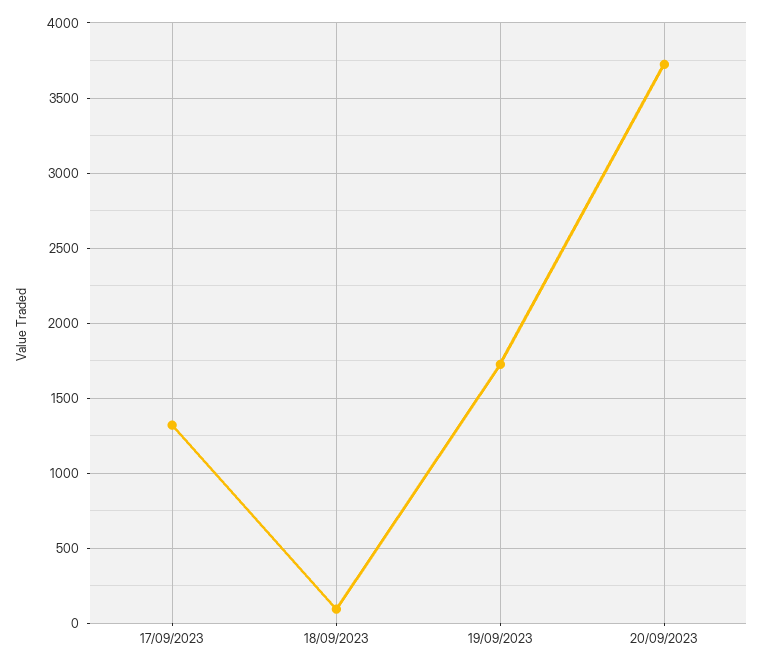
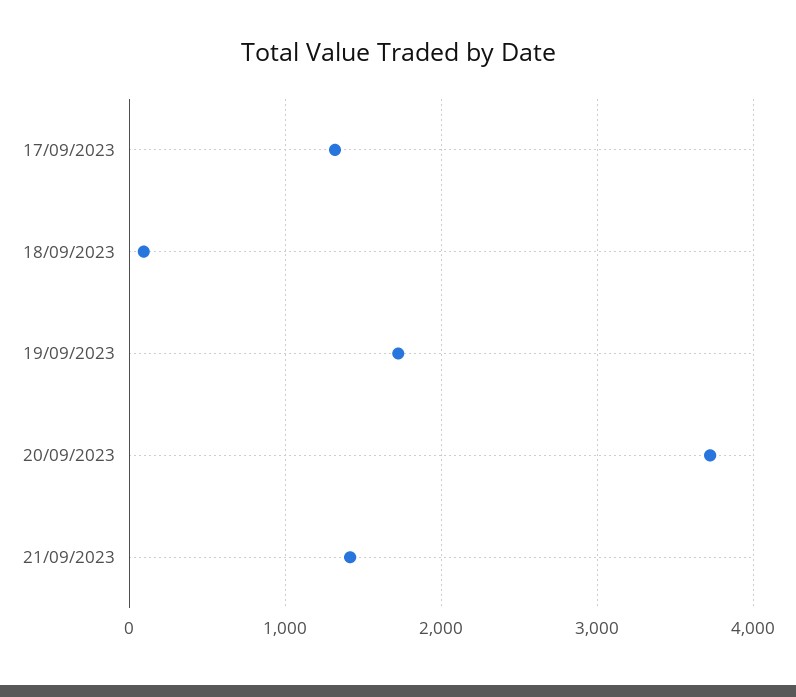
21/09/2023: none -> 1400

